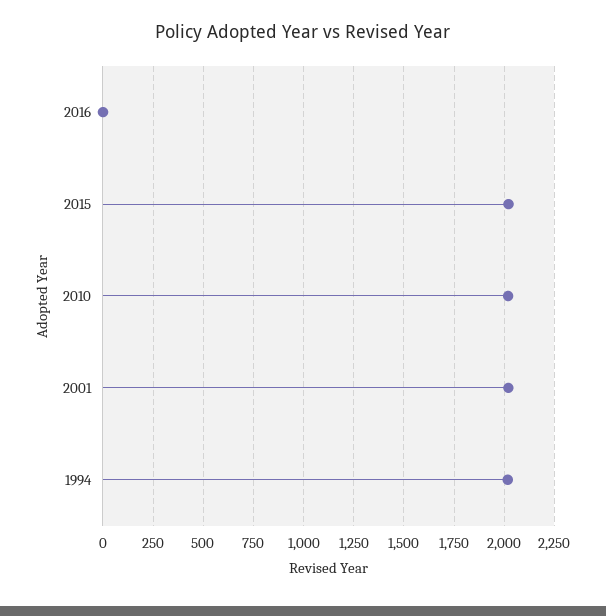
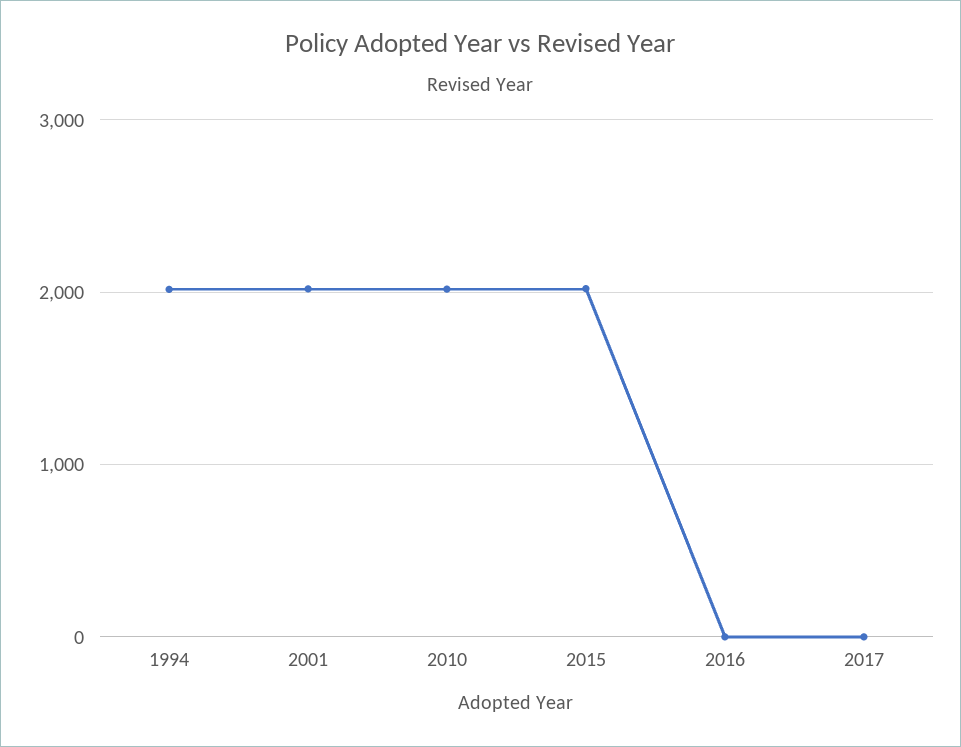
2017: none -> 0

